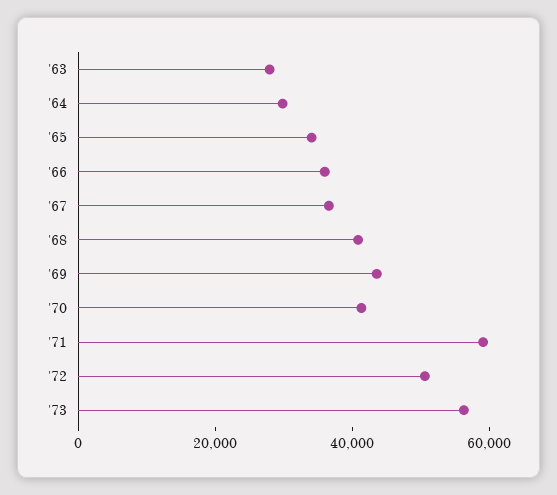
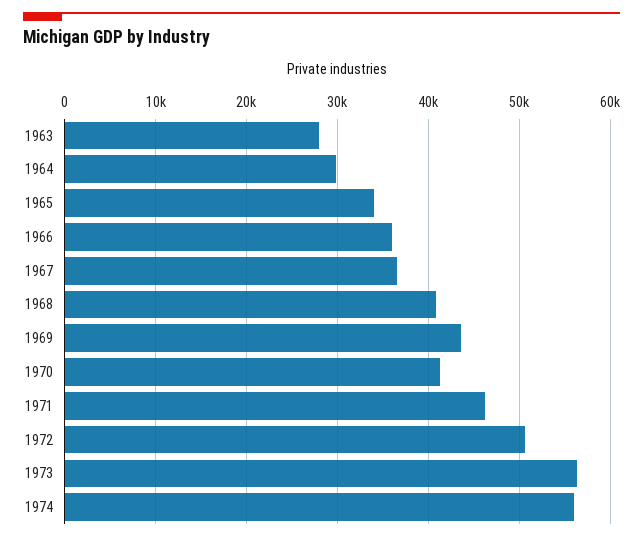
'71: 60000 -> 46000
1974: none -> 56000

